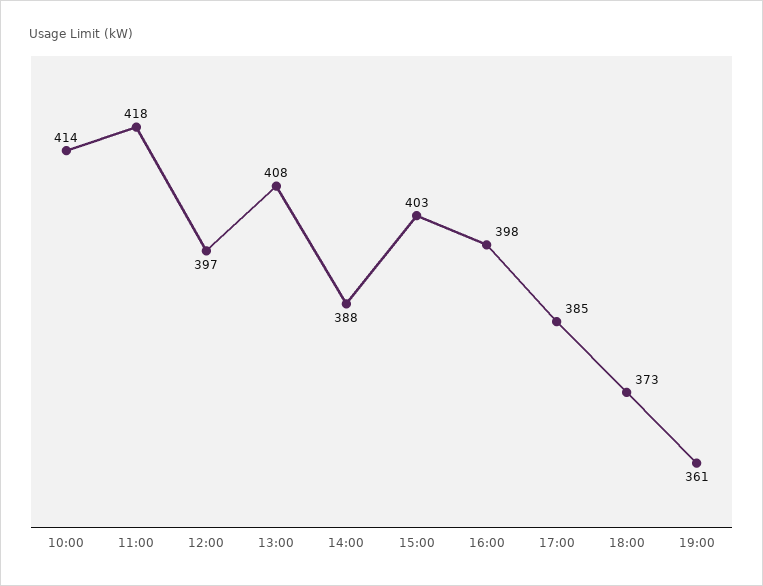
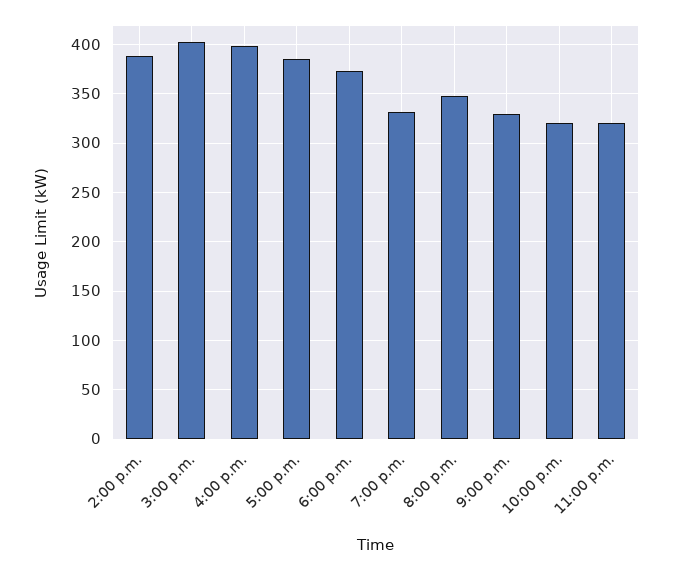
10:00: 414 -> none
11:00: 418 -> none
12:00: 397 -> none
13:00: 408 -> none
19:00: 361 -> 330
8:00 p.m.: none -> 350
9:00 p.m.: none -> 330
10:00 p.m.: none -> 320
11:00 p.m.: none -> 320

